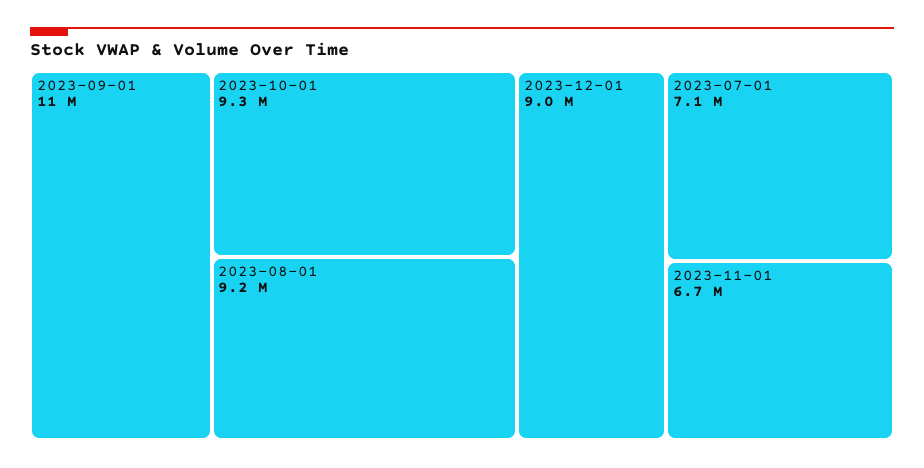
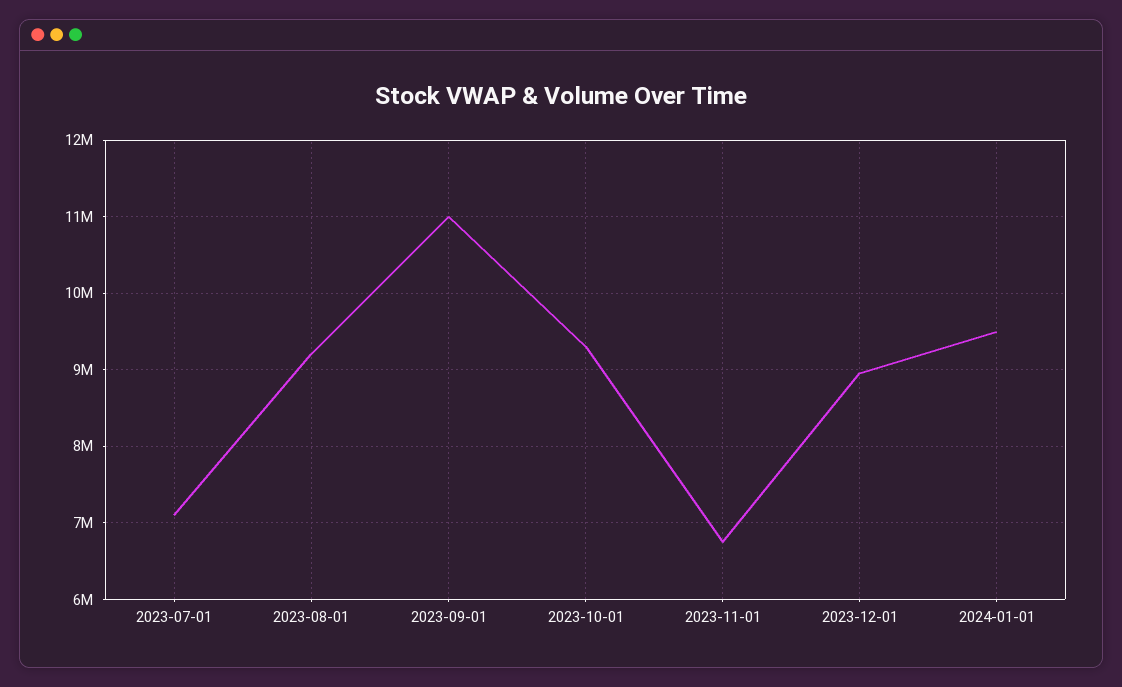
2024-01-01: none -> 9500000

